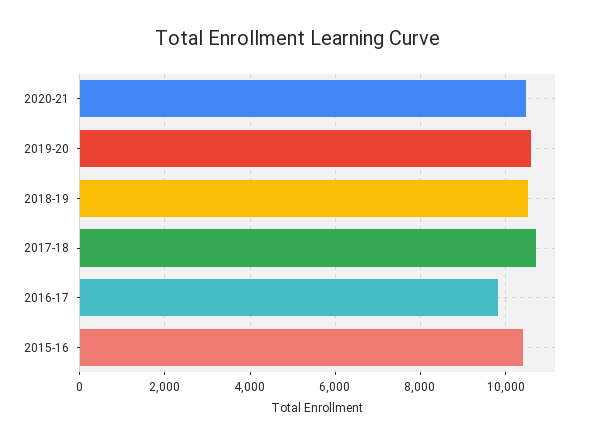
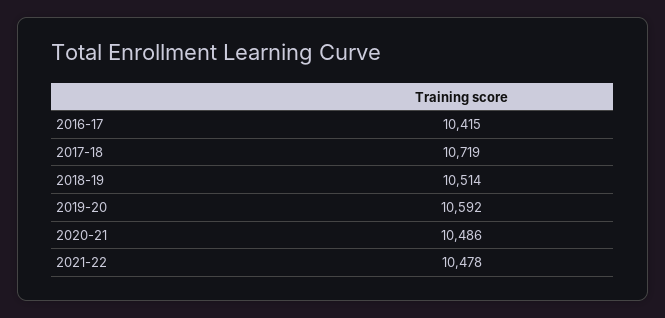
2016-17: 9800 -> 10415
2015-16: 10400 -> none
2021-22: none -> 10478

